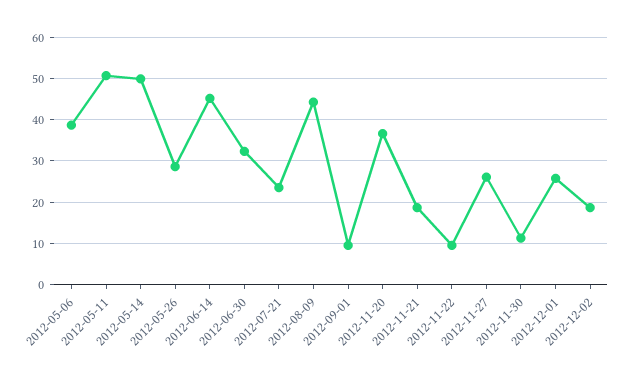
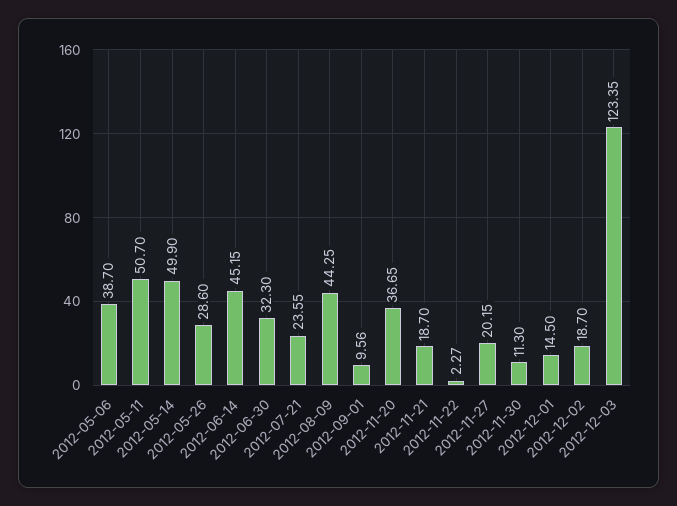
2012-11-22: 10 -> 2.27
2012-11-27: 26 -> 20.15
2012-12-01: 26 -> 14.5
2012-12-03: none -> 123.35

